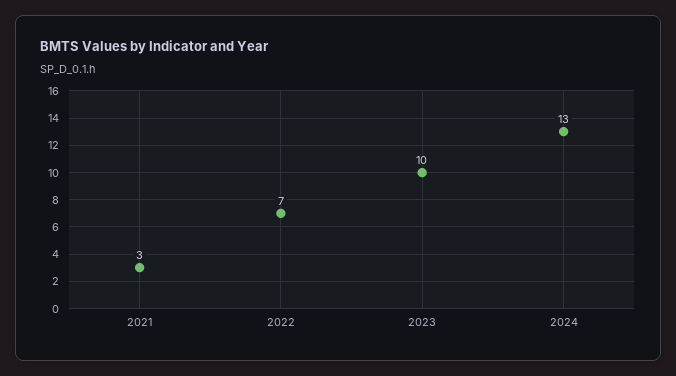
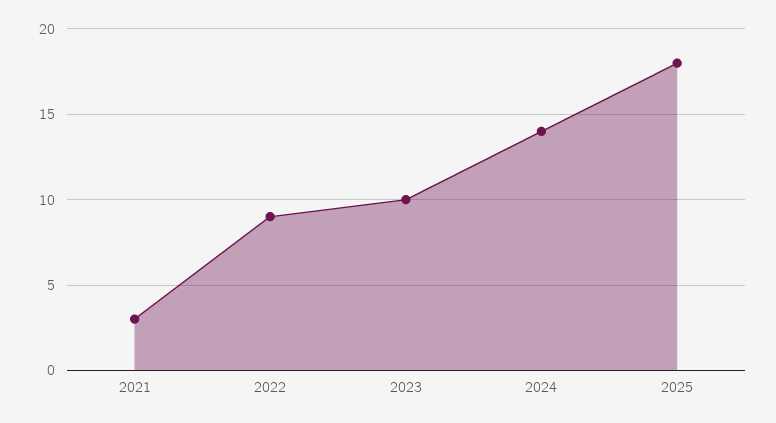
2022: 7 -> 9
2024: 13 -> 14
2025: none -> 18

